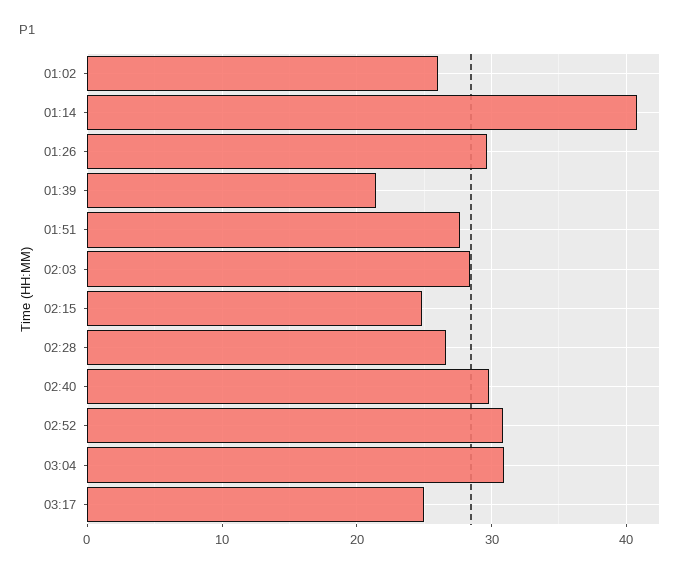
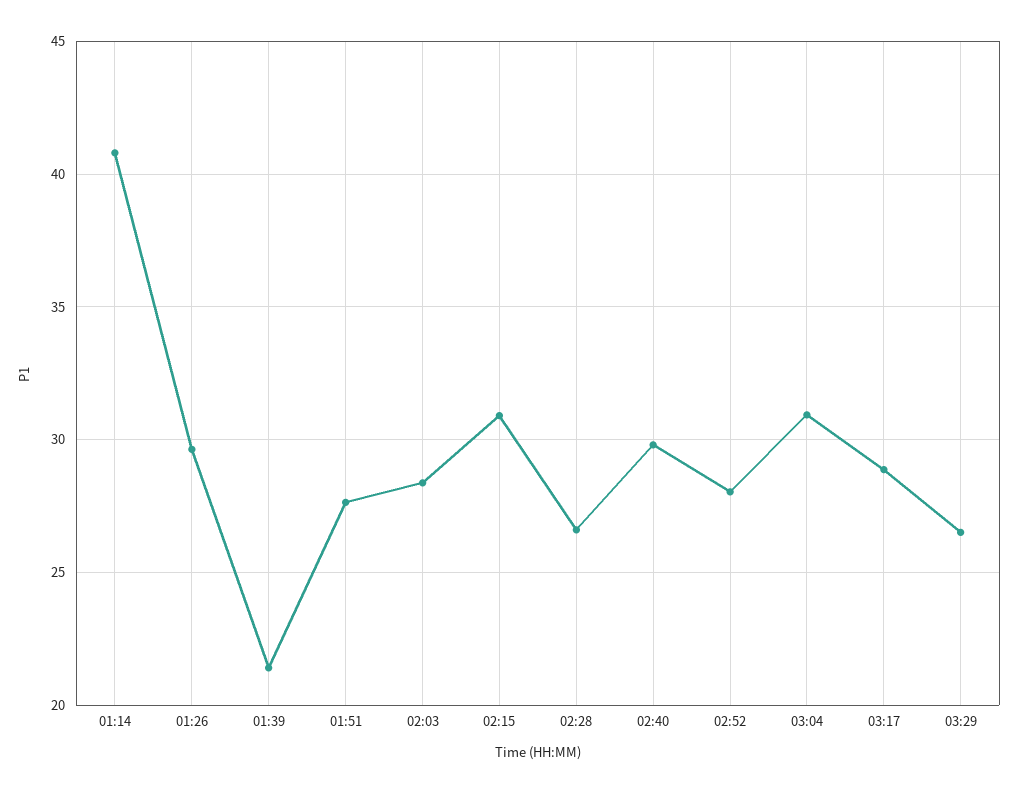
01:02: 26 -> none
02:15: 25 -> 31
02:52: 31 -> 28
03:17: 25 -> 29
03:29: none -> 26.5

